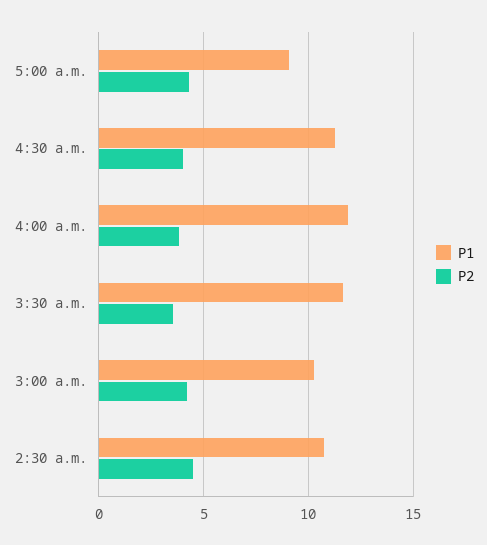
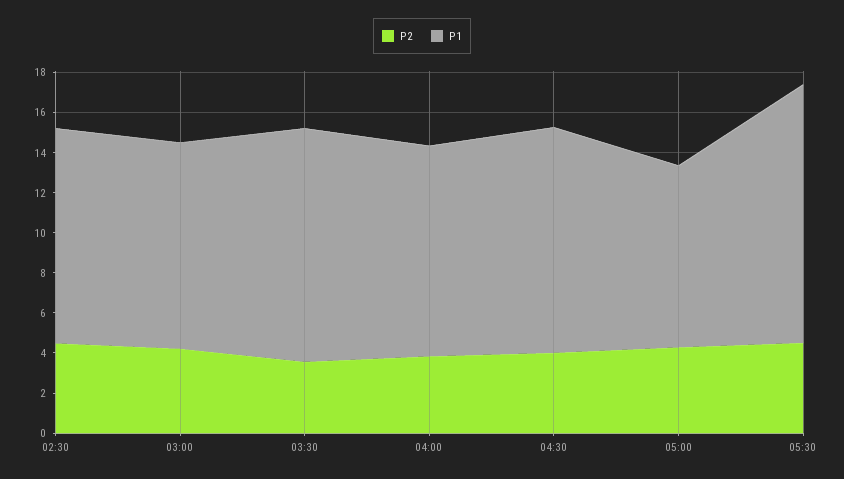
P1, 4:00 a.m.: 12 -> 10.5
P2, 05:30: none -> 4.5
P1, 05:30: none -> 13

